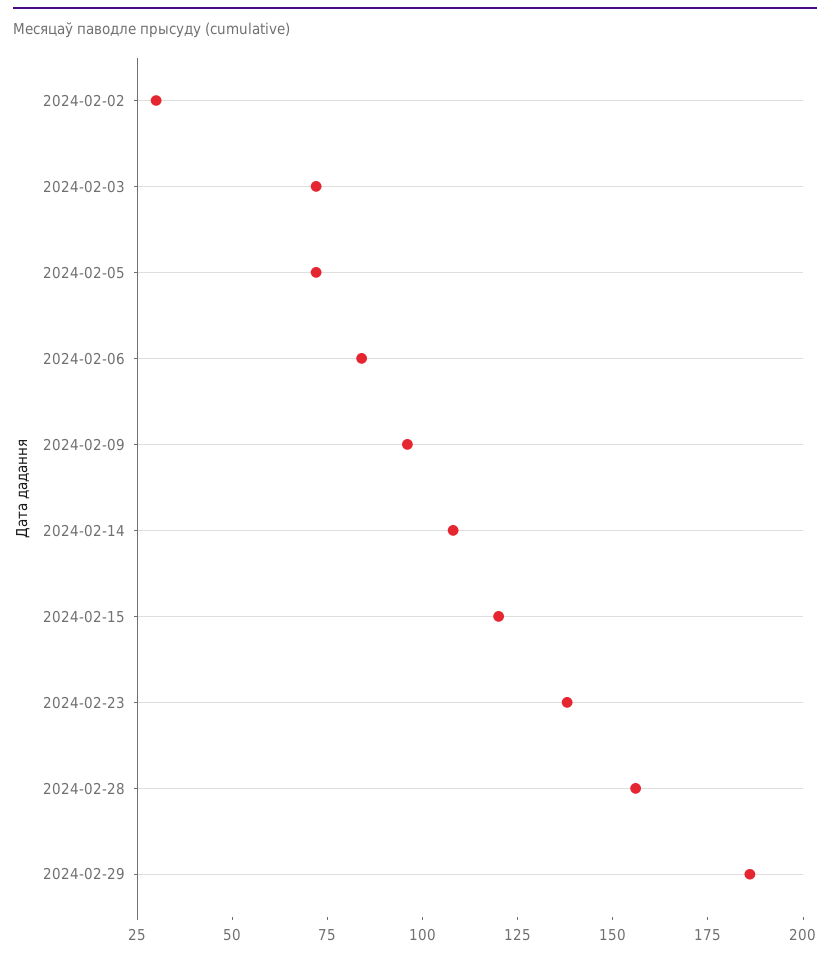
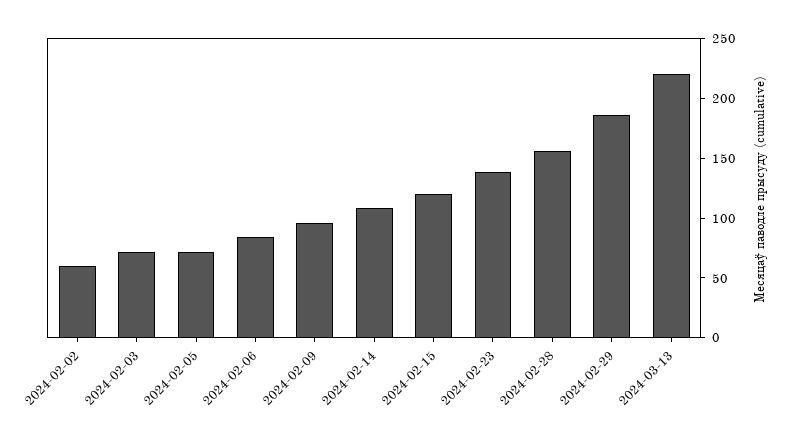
2024-02-02: 30 -> 60
2024-03-13: none -> 220

